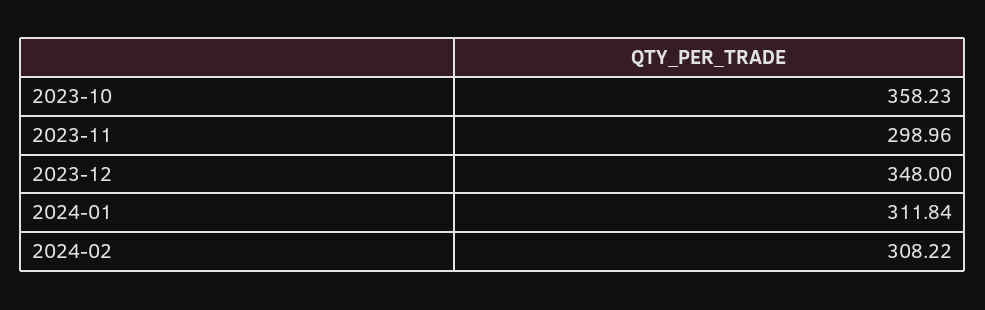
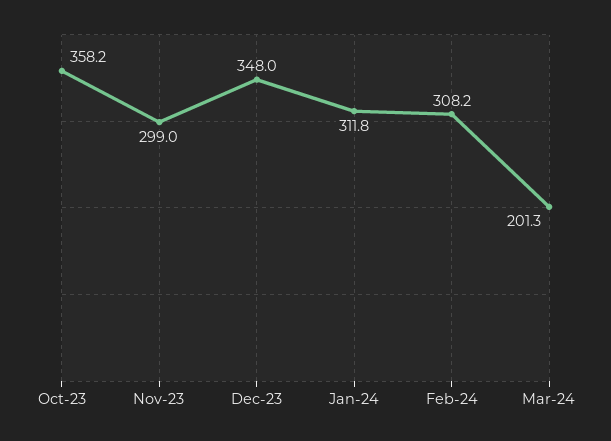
Mar-24: none -> 201.3

